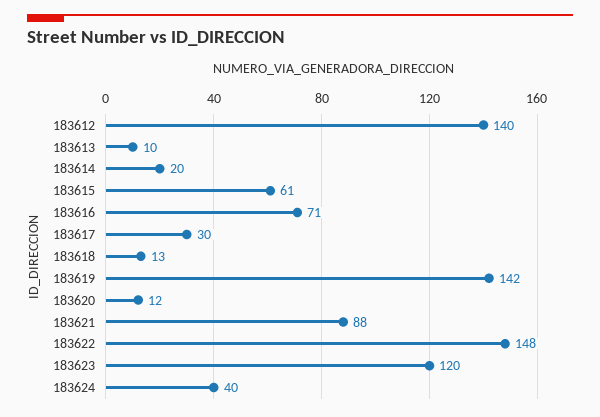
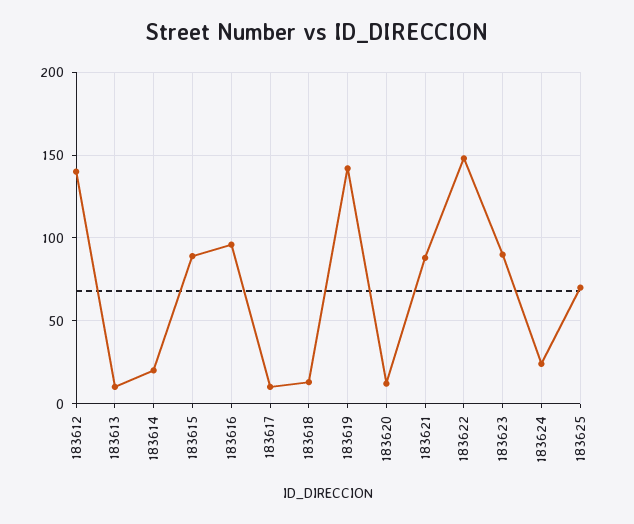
183615: 61 -> 90
183616: 71 -> 95
183617: 30 -> 10
183623: 120 -> 90
183624: 40 -> 25
183625: none -> 70

